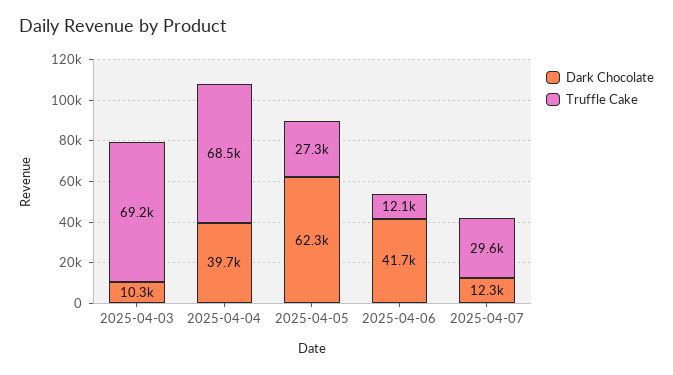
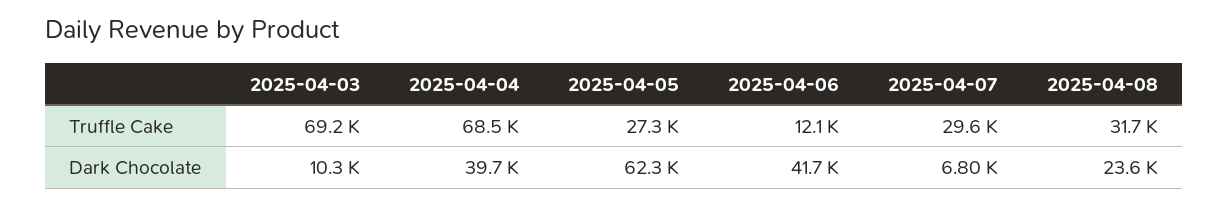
Dark Chocolate, 2025-04-07: 12300 -> 6800
Truffle Cake, 2025-04-08: none -> 31700
Dark Chocolate, 2025-04-08: none -> 23600

